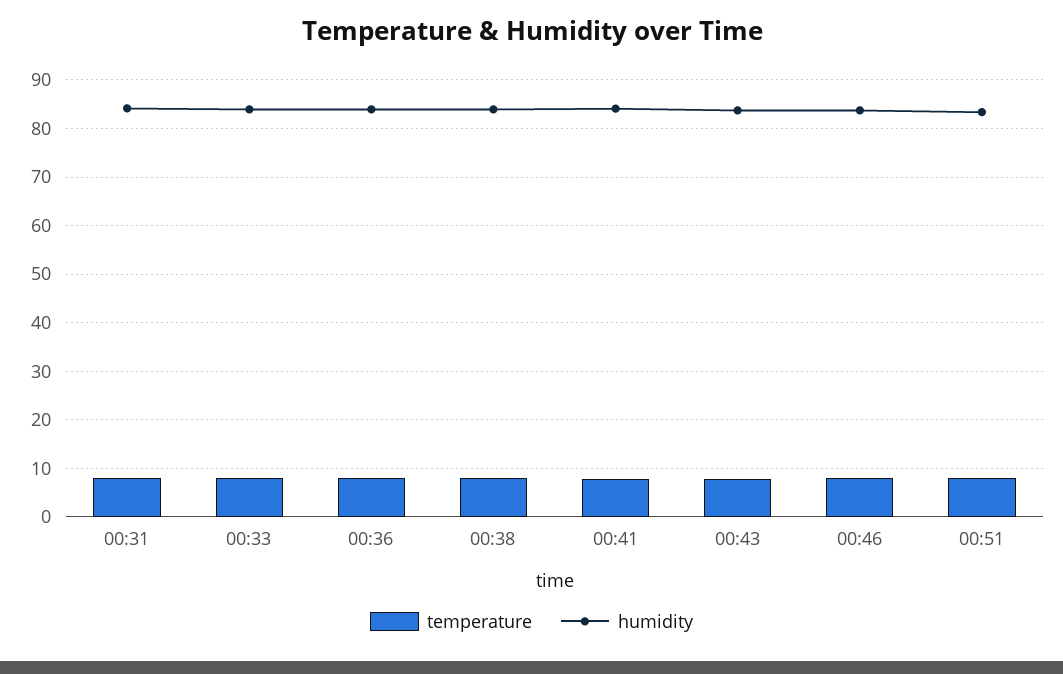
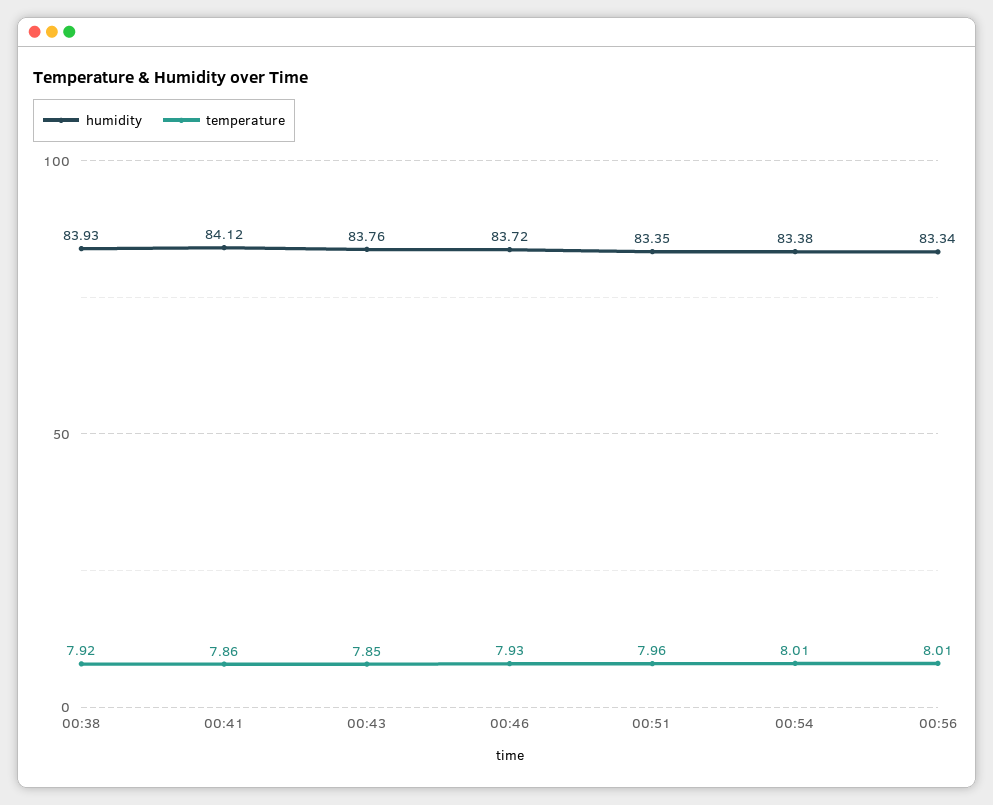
temperature, 00:31: 8 -> none
humidity, 00:31: 84 -> none
temperature, 00:33: 8 -> none
humidity, 00:33: 84 -> none
temperature, 00:36: 8 -> none
humidity, 00:36: 84 -> none
humidity, 00:54: none -> 83.38
temperature, 00:54: none -> 8.01
humidity, 00:56: none -> 83.34
temperature, 00:56: none -> 8.01

